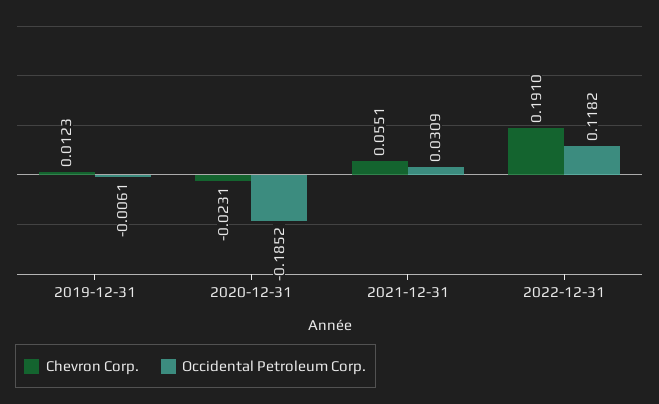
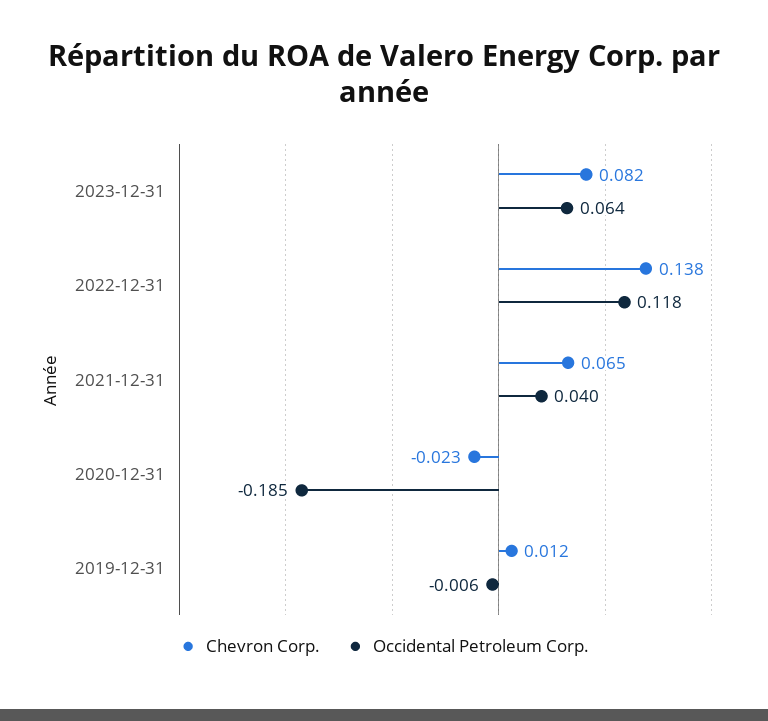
Chevron Corp., 2021-12-31: 0.0551 -> 0.065
Occidental Petroleum Corp., 2021-12-31: 0.0309 -> 0.04
Chevron Corp., 2022-12-31: 0.191 -> 0.138
Chevron Corp., 2023-12-31: none -> 0.082
Occidental Petroleum Corp., 2023-12-31: none -> 0.064

